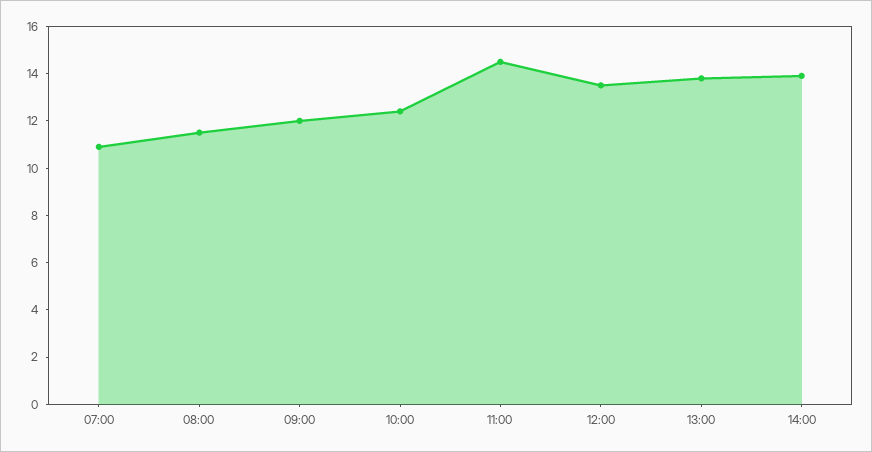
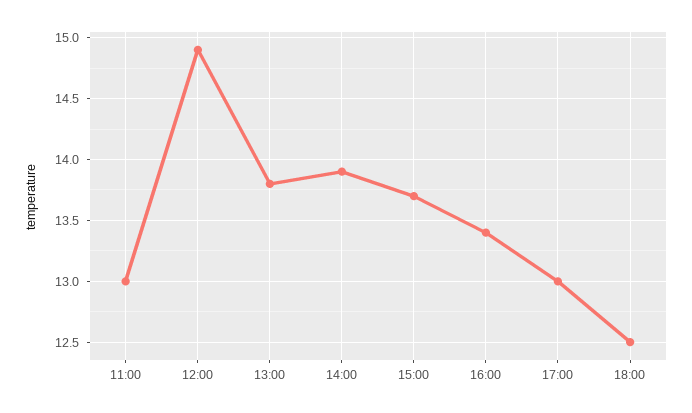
07:00: 11 -> none
08:00: 11.5 -> none
09:00: 12 -> none
10:00: 12.5 -> none
11:00: 14.5 -> 13
12:00: 13.5 -> 14.9
15:00: none -> 13.7
16:00: none -> 13.4
17:00: none -> 13
18:00: none -> 12.5

